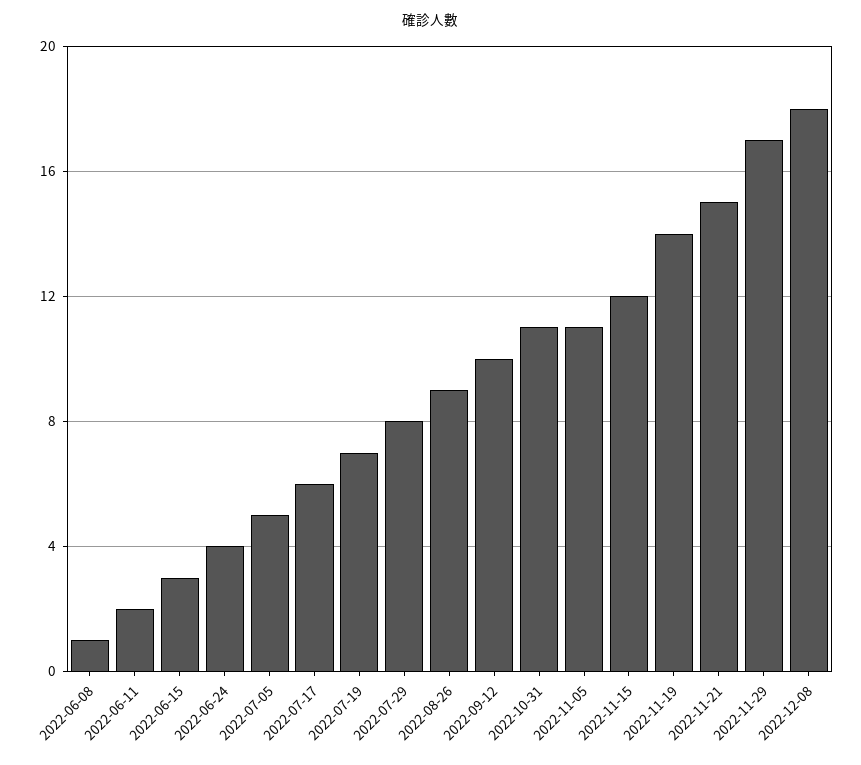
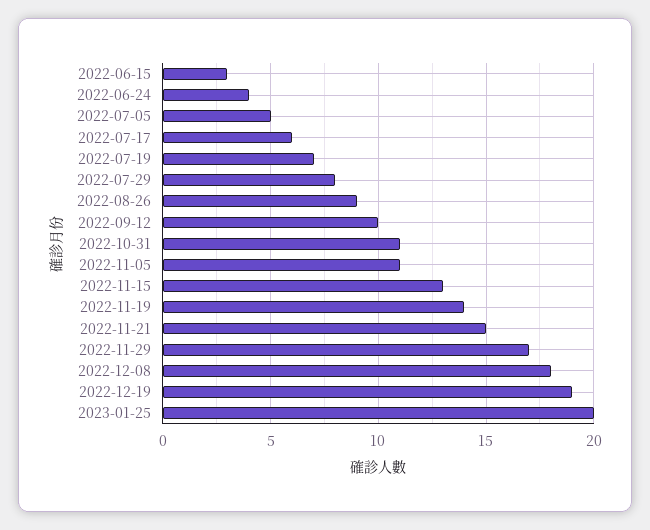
2022-06-08: 1 -> none
2022-06-11: 2 -> none
2022-11-15: 12 -> 13
2022-12-19: none -> 19
2023-01-25: none -> 20

